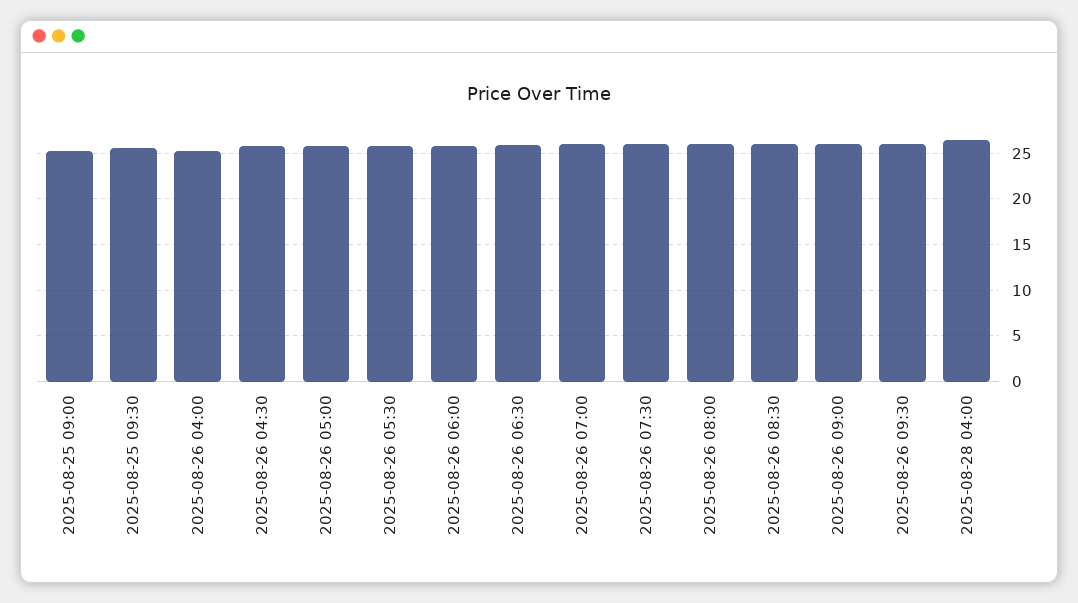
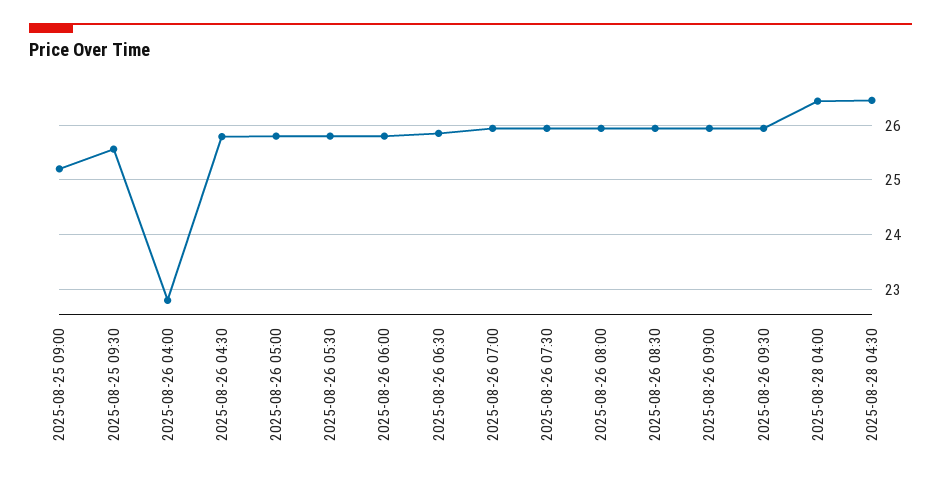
2025-08-26 04:00: 25 -> 22.8
2025-08-28 04:30: none -> 26.4

